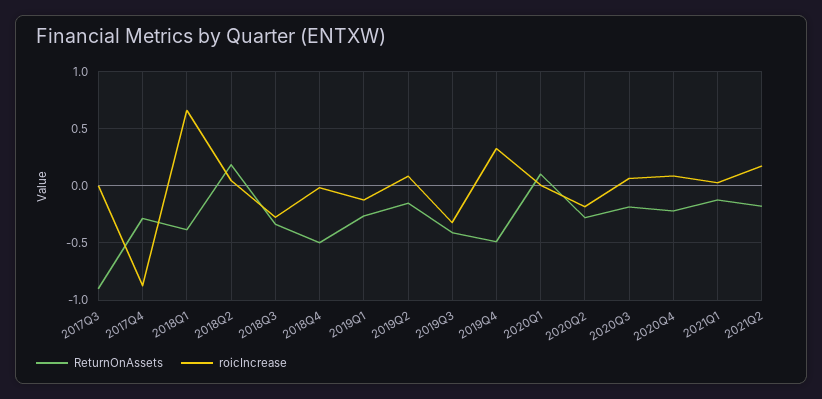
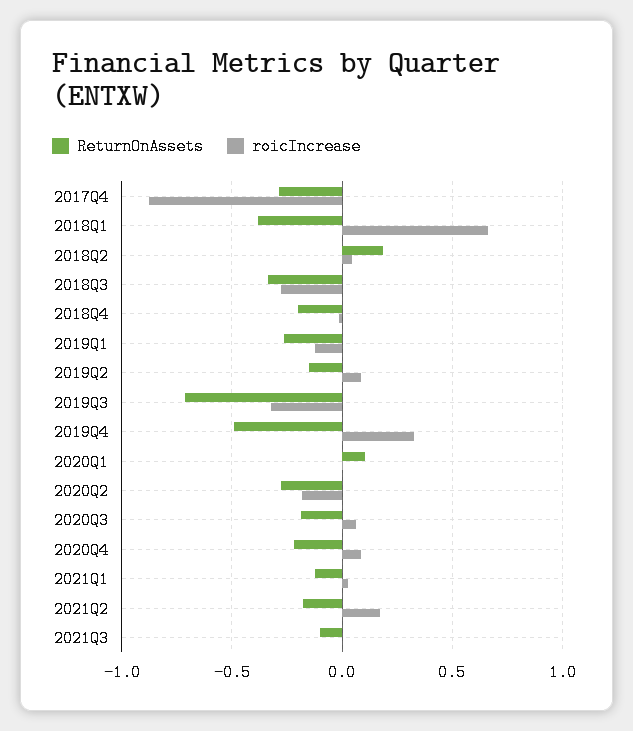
ReturnOnAssets, 2017Q3: -0.9 -> none
roicIncrease, 2017Q3: 0 -> none
ReturnOnAssets, 2018Q4: -0.5 -> -0.2
ReturnOnAssets, 2019Q3: -0.4 -> -0.7
ReturnOnAssets, 2021Q3: none -> -0.1
roicIncrease, 2021Q3: none -> 0

